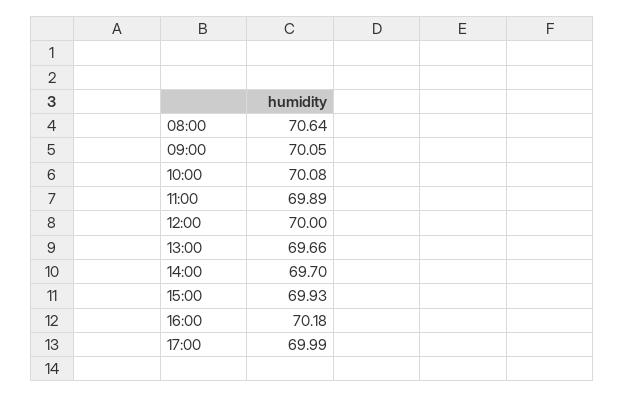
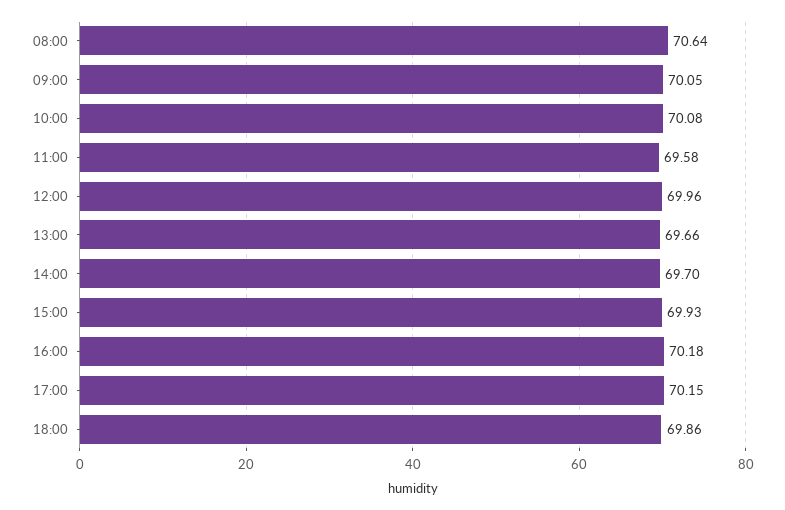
11:00: 69.89 -> 69.58
12:00: 70 -> 69.96
17:00: 69.99 -> 70.15
18:00: none -> 69.86

